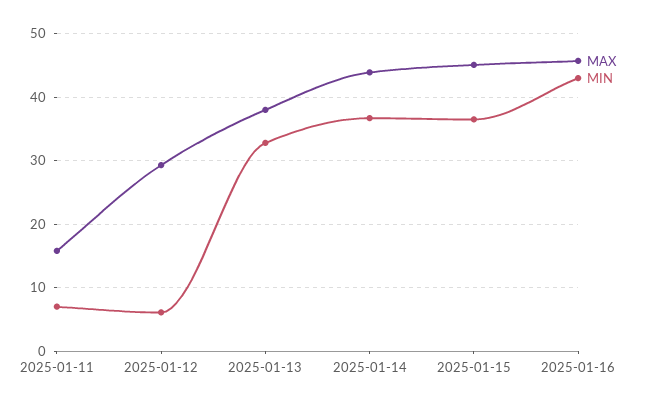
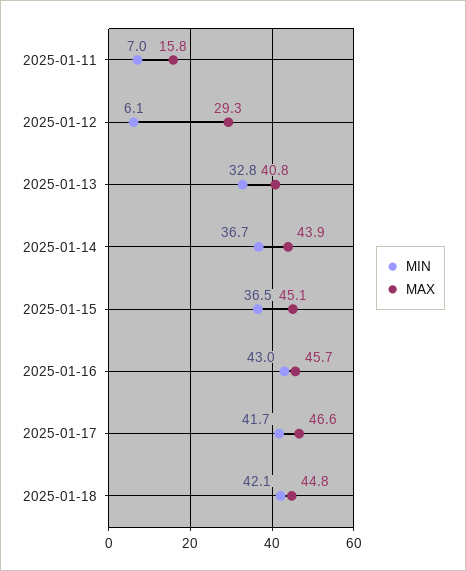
MAX, 2025-01-13: 38 -> 40.8
MIN, 2025-01-17: none -> 41.7
MAX, 2025-01-17: none -> 46.6
MIN, 2025-01-18: none -> 42.1
MAX, 2025-01-18: none -> 44.8

